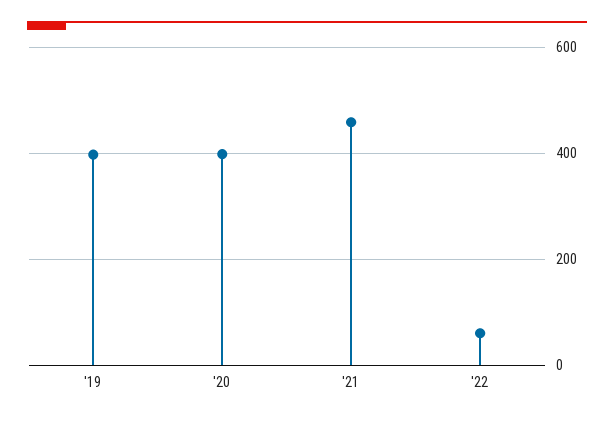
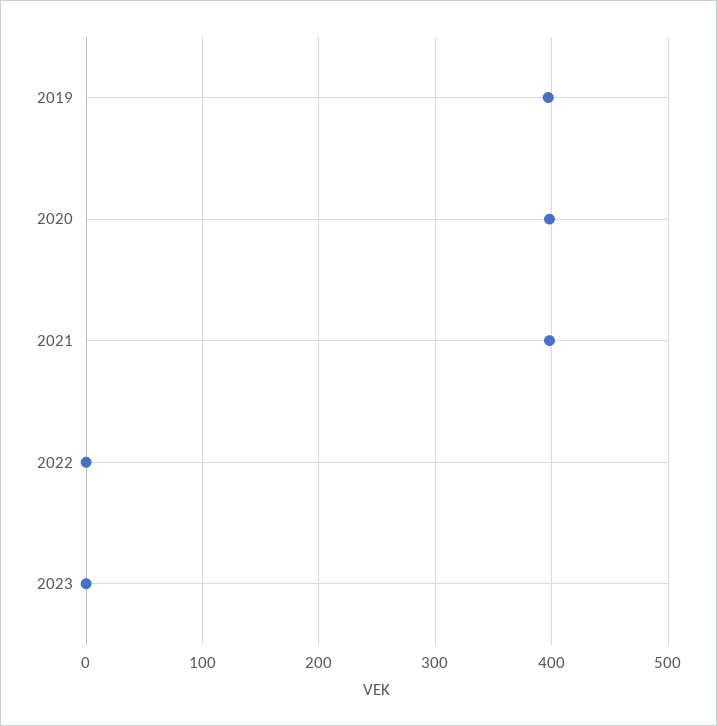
'21: 460 -> 400
'22: 60 -> 0
2023: none -> 0

